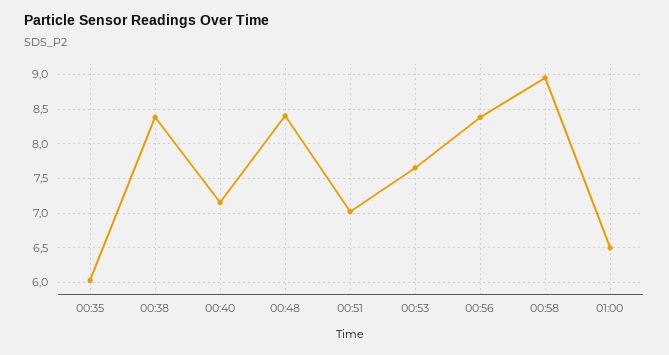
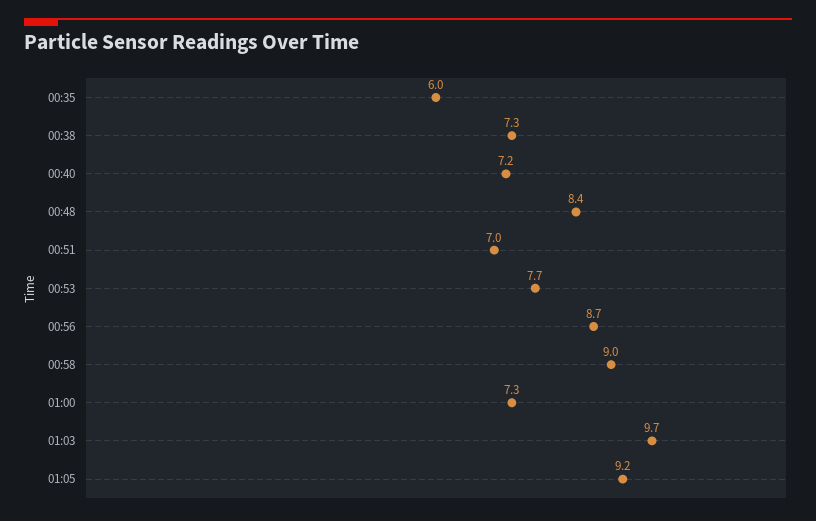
00:38: 8.4 -> 7.3
00:56: 8.4 -> 8.7
01:00: 6.5 -> 7.3
01:03: none -> 9.7
01:05: none -> 9.2

